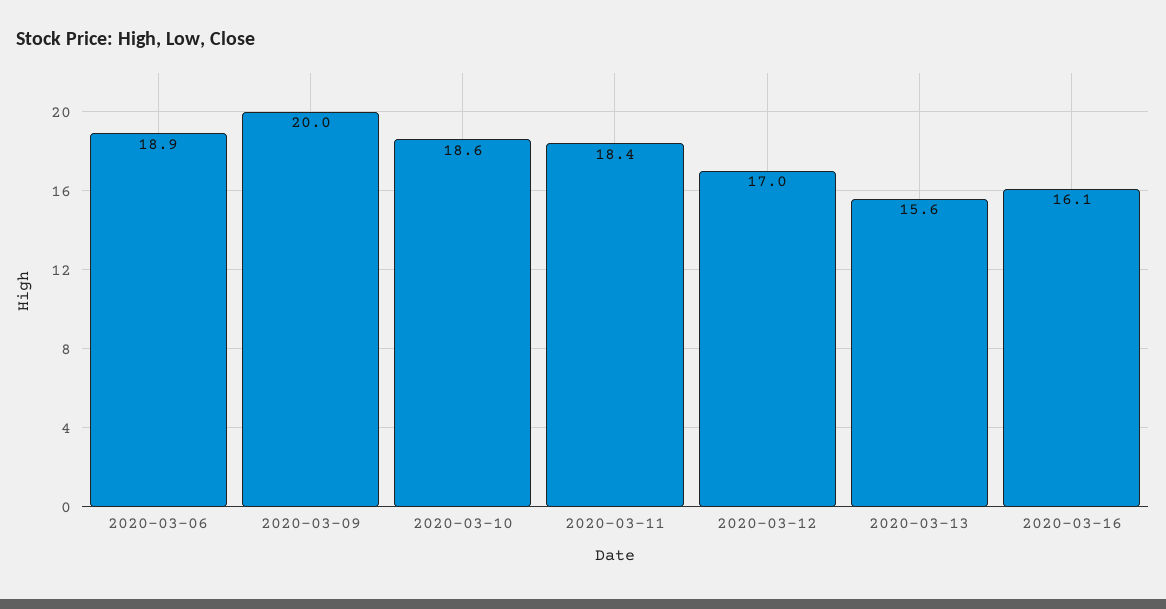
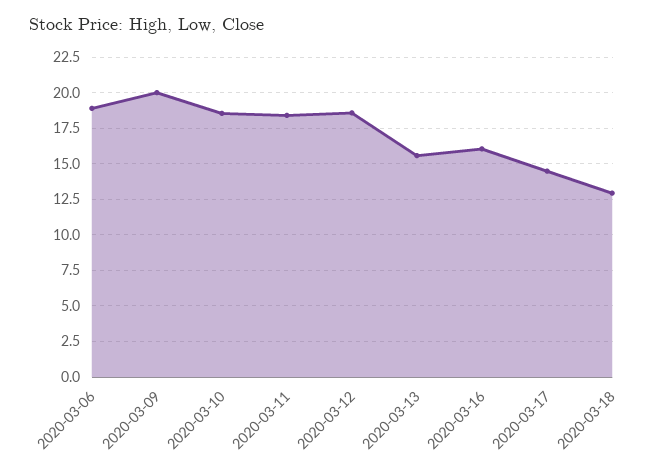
2020-03-12: 17 -> 18.5
2020-03-17: none -> 14.5
2020-03-18: none -> 13

